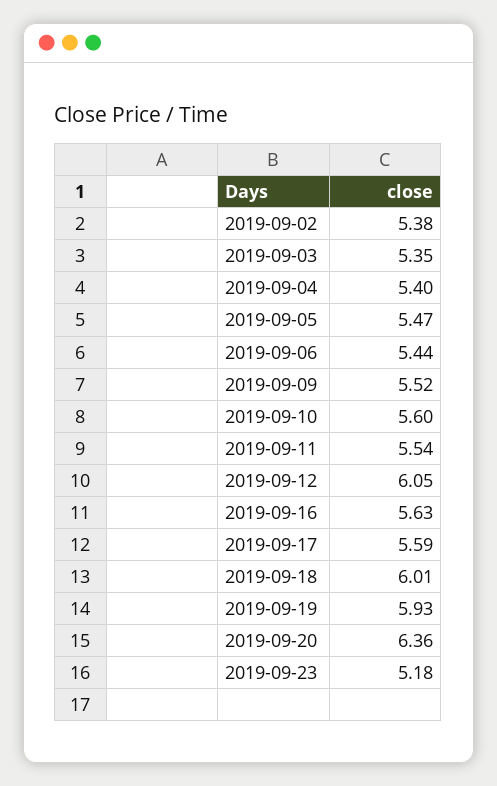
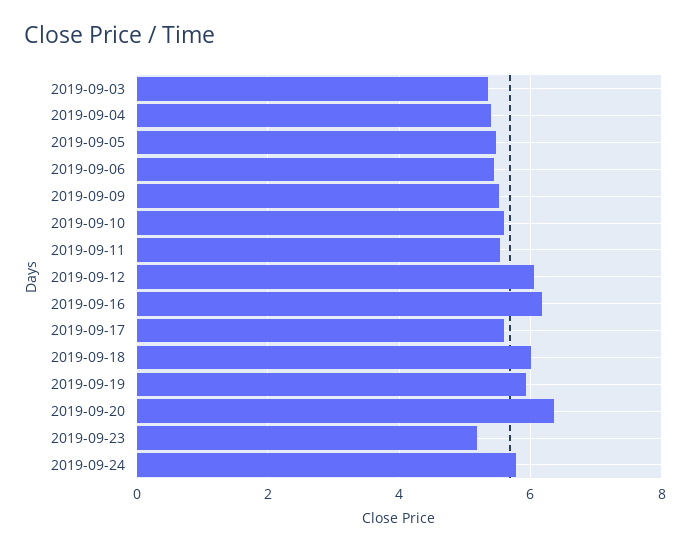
2019-09-02: 5.38 -> none
2019-09-16: 5.63 -> 6.2
2019-09-24: none -> 5.8

